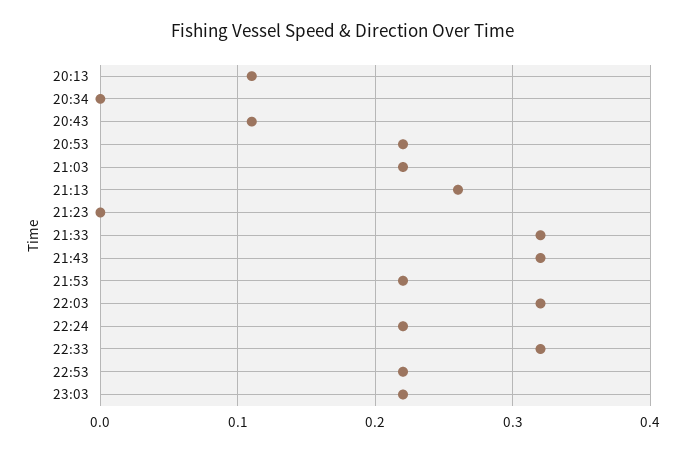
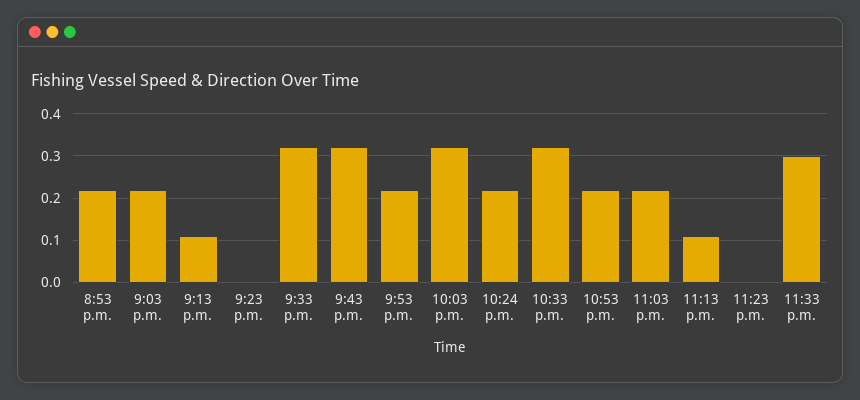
20:13: 0.11 -> none
20:34: 0 -> none
20:43: 0.11 -> none
21:13: 0.26 -> 0.1
11:13 p.m.: none -> 0.1
11:23 p.m.: none -> 0
11:33 p.m.: none -> 0.3

